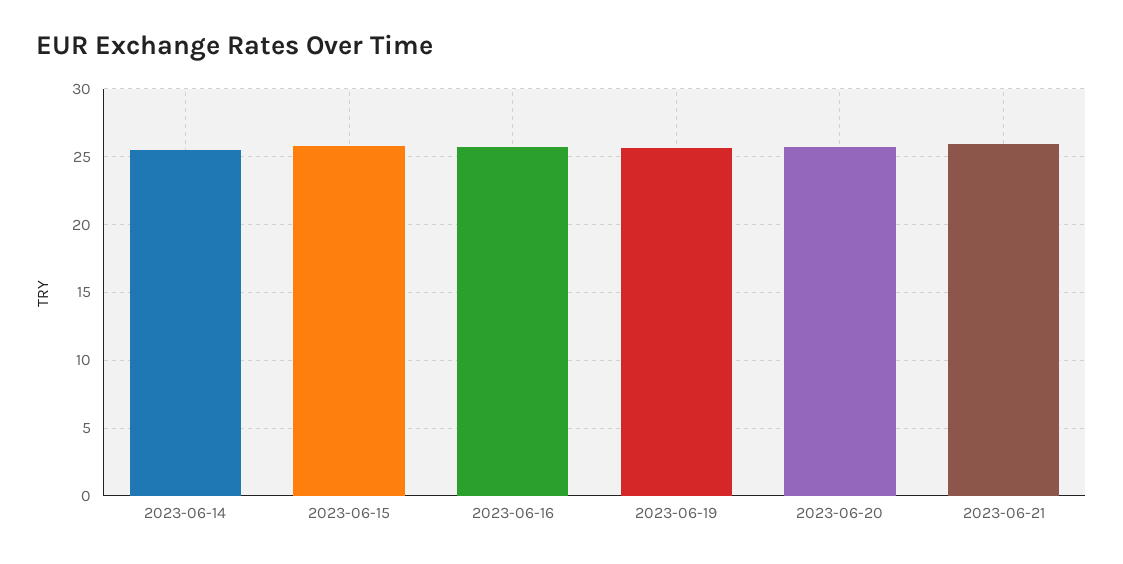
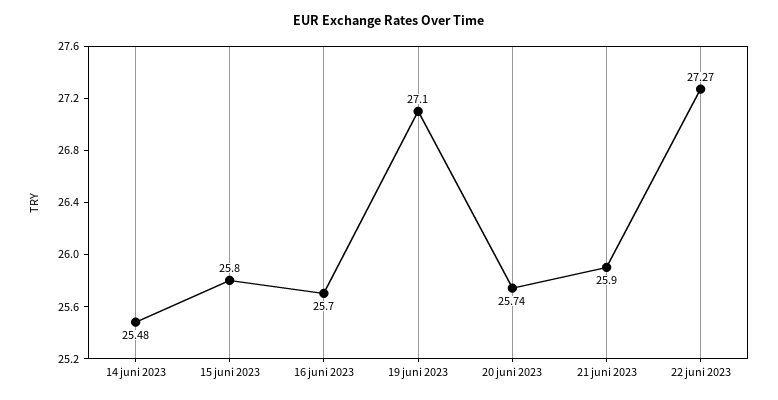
2023-06-19: 25.5 -> 27.1
22 juni 2023: none -> 27.27

